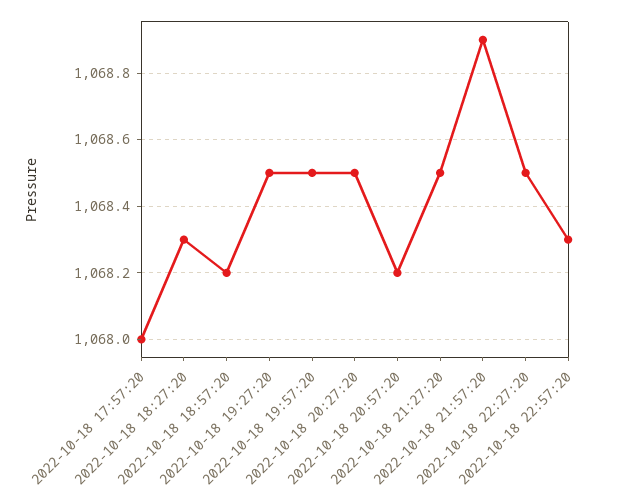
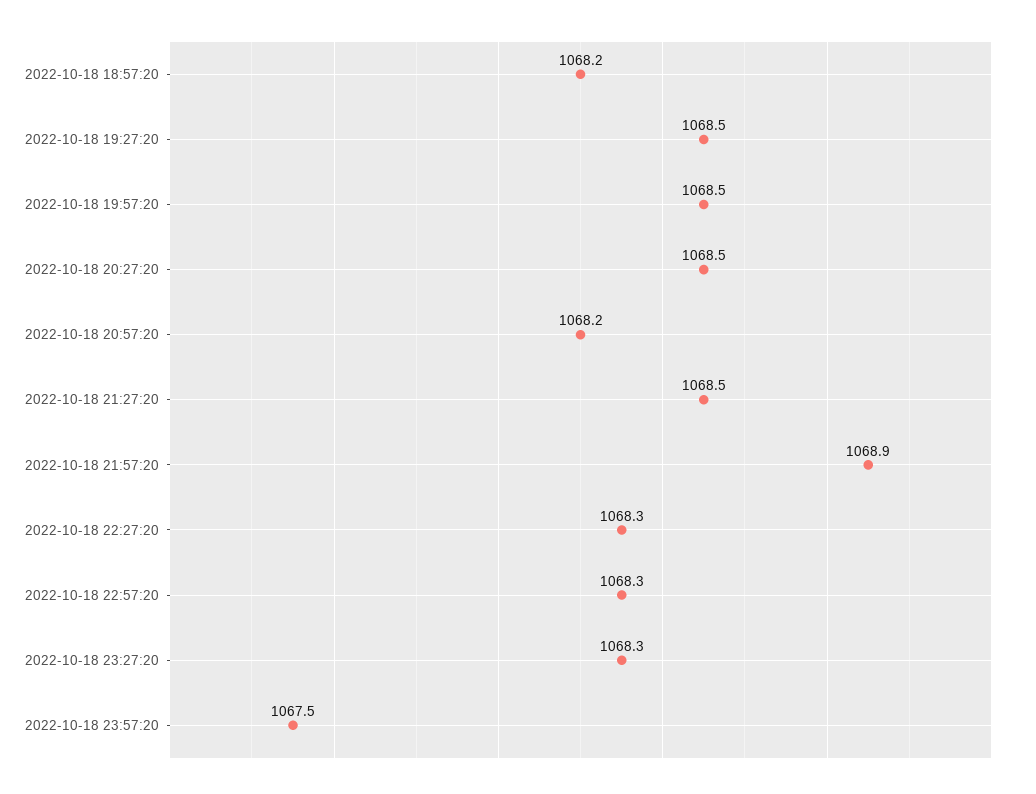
2022-10-18 17:57:20: 1068 -> none
2022-10-18 18:27:20: 1068.3 -> none
2022-10-18 22:27:20: 1068.5 -> 1068.3
2022-10-18 23:27:20: none -> 1068.3
2022-10-18 23:57:20: none -> 1067.5

